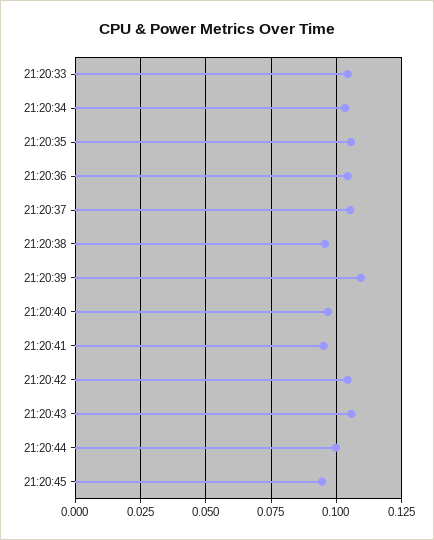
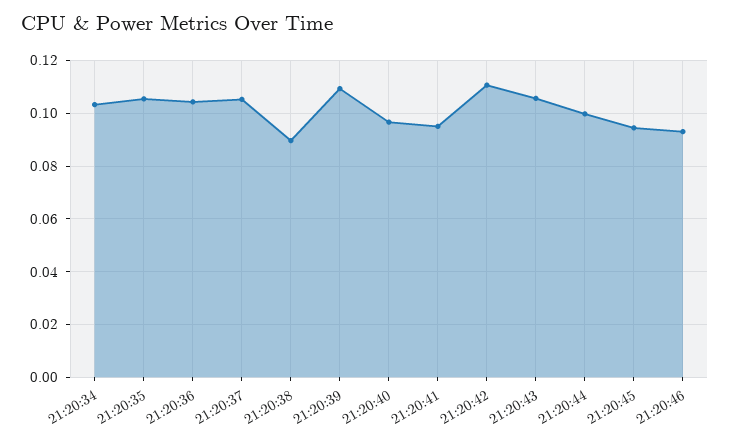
21:20:33: 0.105 -> none
21:20:38: 0.095 -> 0.09
21:20:42: 0.105 -> 0.11
21:20:46: none -> 0.0925

